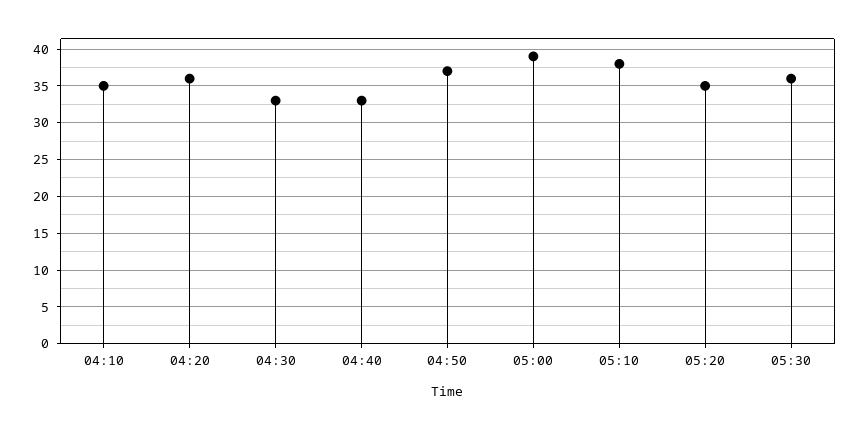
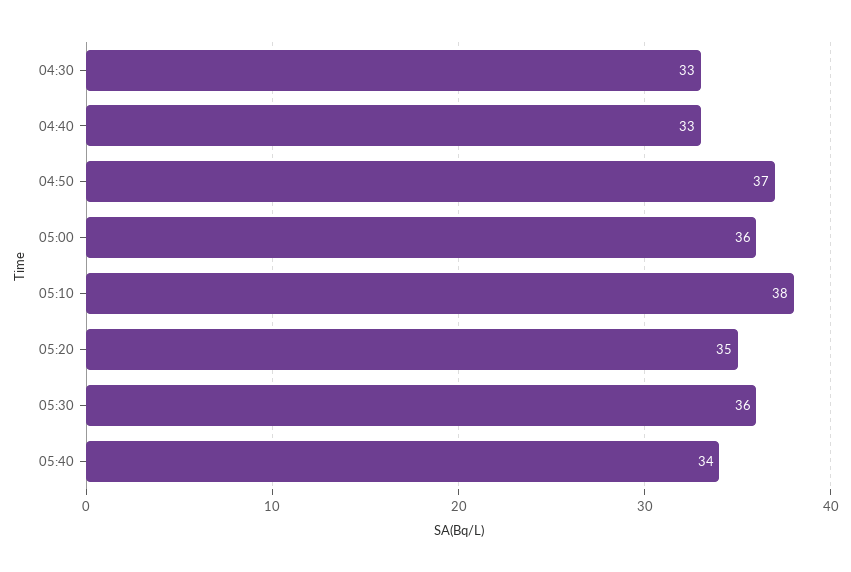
04:10: 35 -> none
04:20: 36 -> none
05:00: 39 -> 36
05:40: none -> 34

